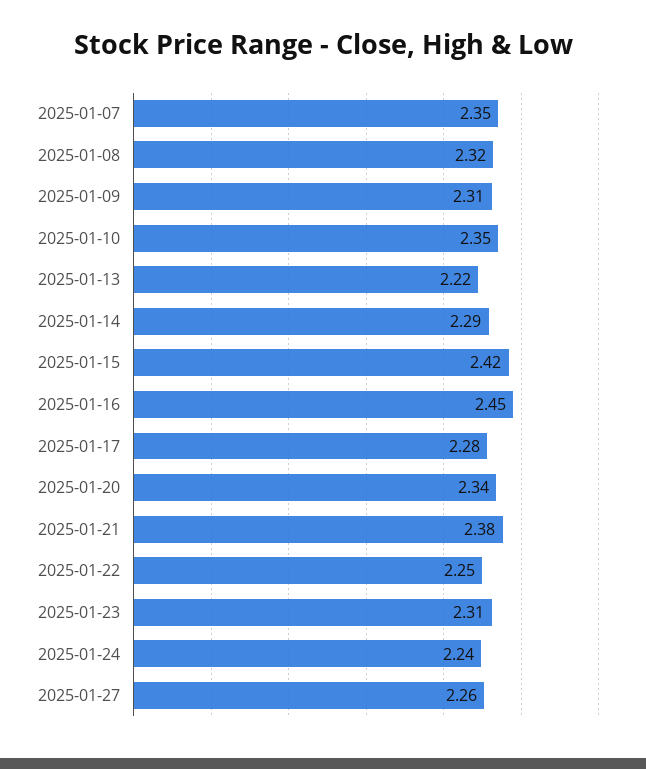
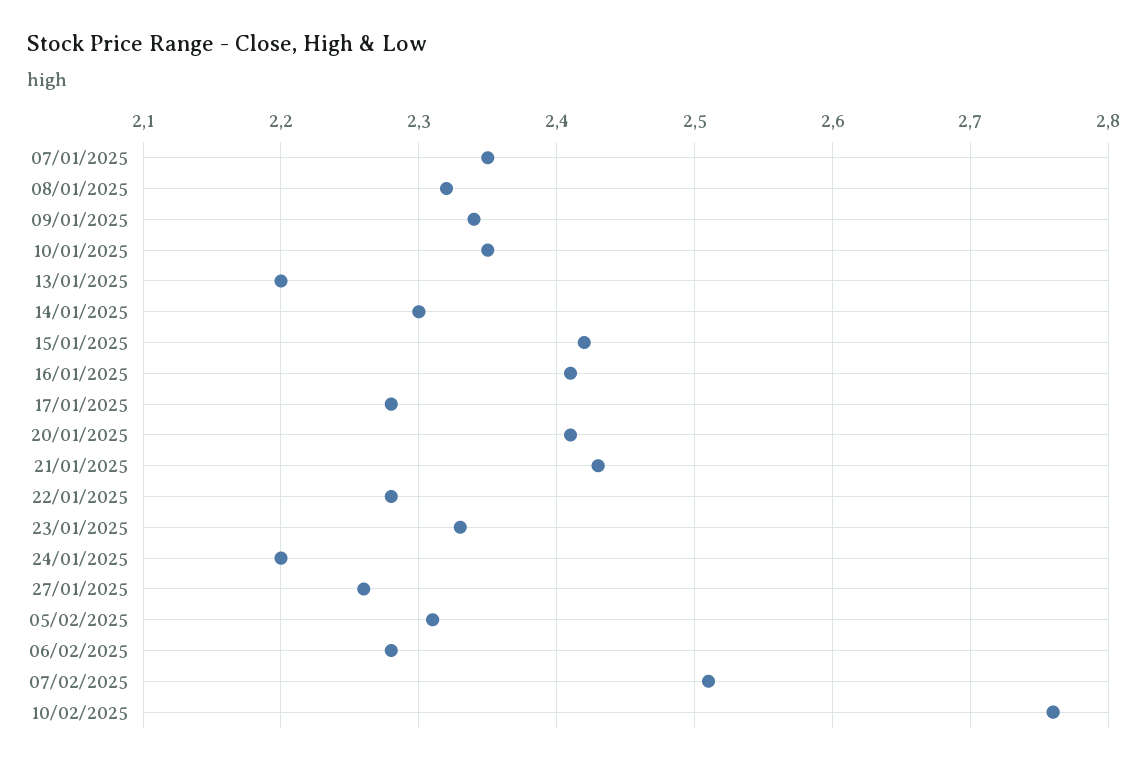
2025-01-09: 2.31 -> 2.34
2025-01-13: 2.22 -> 2.2
2025-01-14: 2.29 -> 2.3
2025-01-16: 2.45 -> 2.41
2025-01-20: 2.34 -> 2.41
2025-01-21: 2.38 -> 2.43
2025-01-22: 2.25 -> 2.28
2025-01-23: 2.31 -> 2.33
2025-01-24: 2.24 -> 2.2
05/02/2025: none -> 2.31
06/02/2025: none -> 2.28
07/02/2025: none -> 2.51
10/02/2025: none -> 2.76

